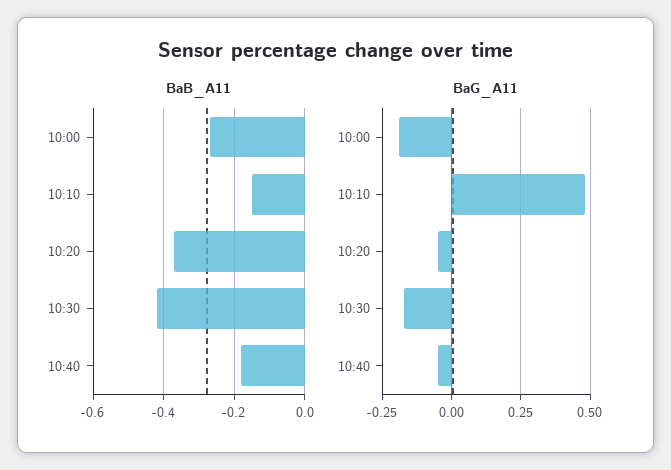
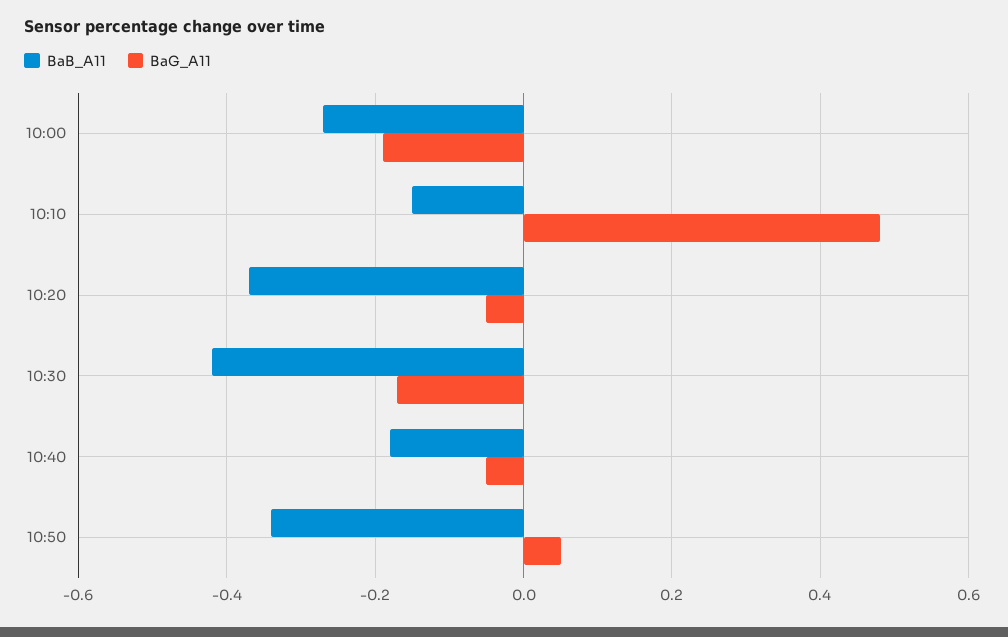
BaB_A11, 10:50: none -> -0.35
BaG_A11, 10:50: none -> 0.05

